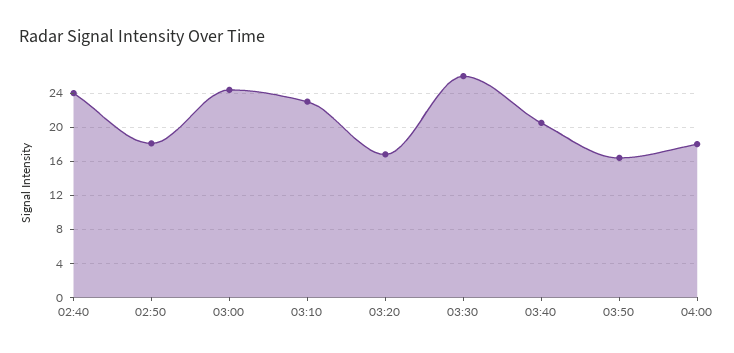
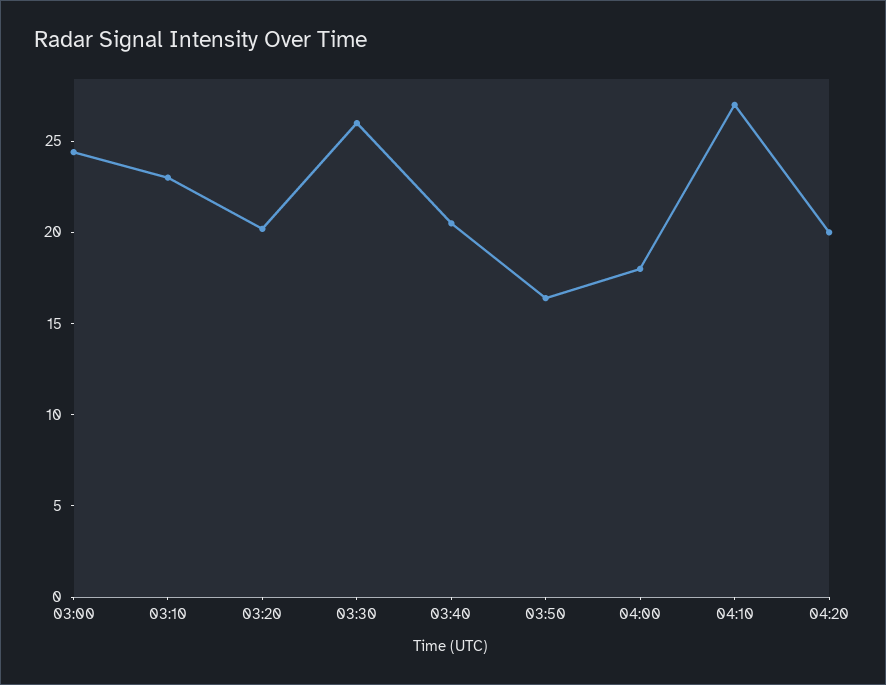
02:40: 24 -> none
02:50: 18 -> none
03:20: 17 -> 20
04:10: none -> 27
04:20: none -> 20

